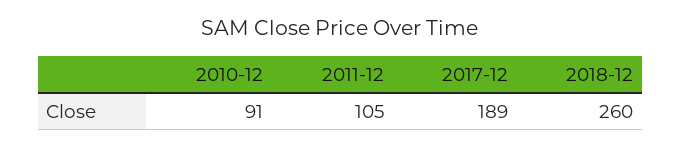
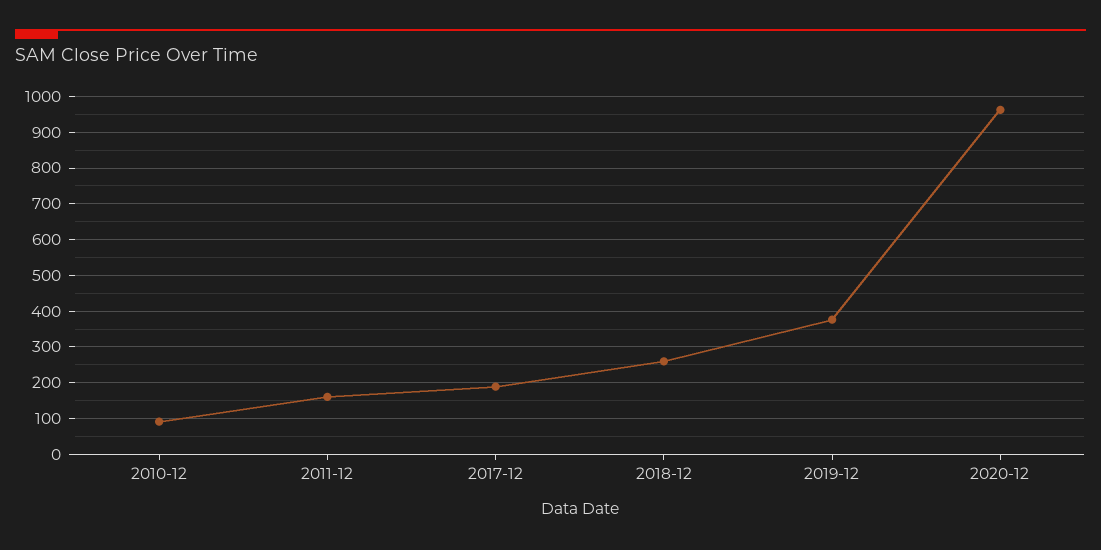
2011-12: 105 -> 160
2019-12: none -> 380
2020-12: none -> 960

